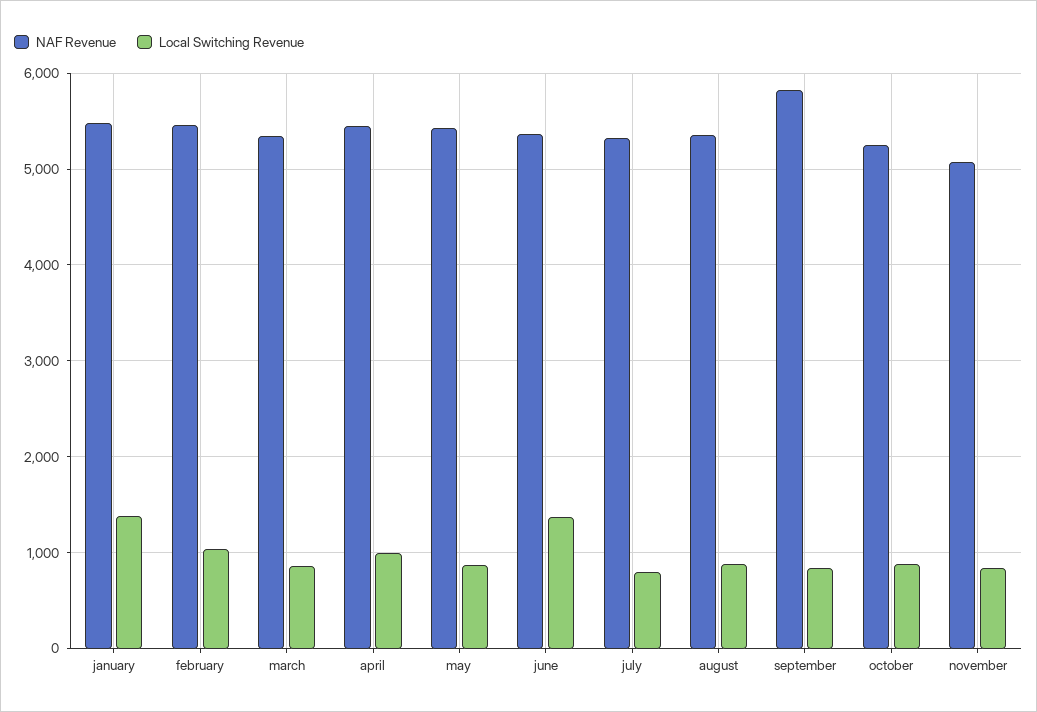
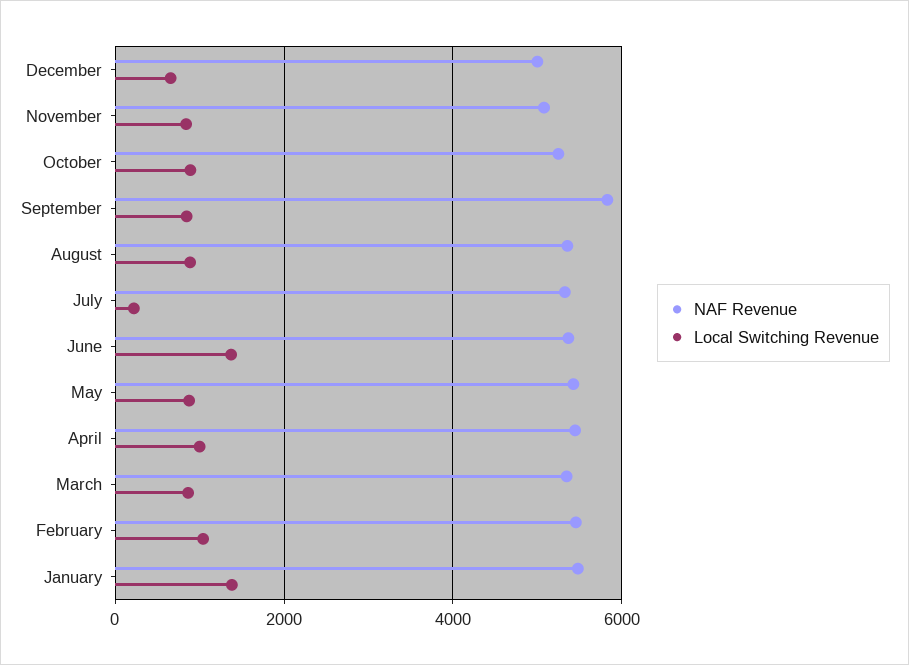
Local Switching Revenue, july: 800 -> 200
NAF Revenue, December: none -> 5000
Local Switching Revenue, December: none -> 600

